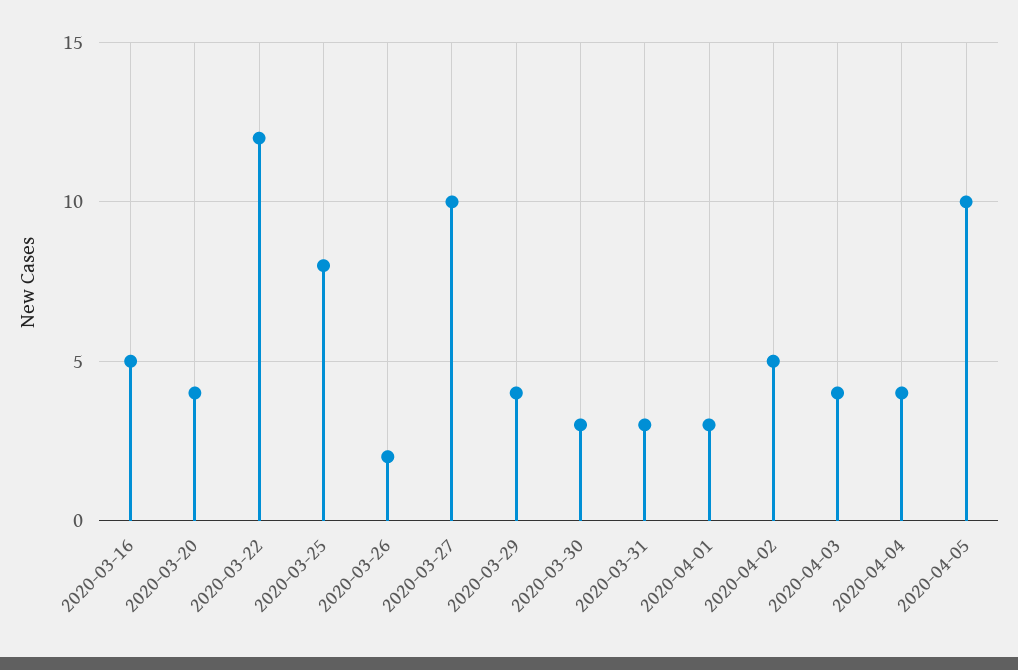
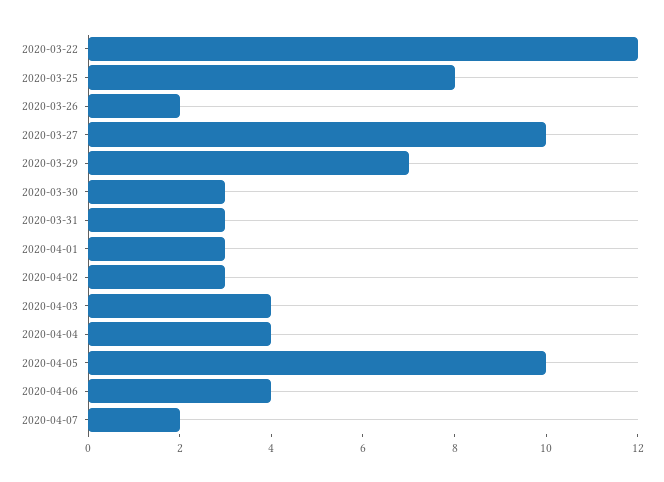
2020-03-16: 5 -> none
2020-03-20: 4 -> none
2020-03-29: 4 -> 7
2020-04-02: 5 -> 3
2020-04-06: none -> 4
2020-04-07: none -> 2

